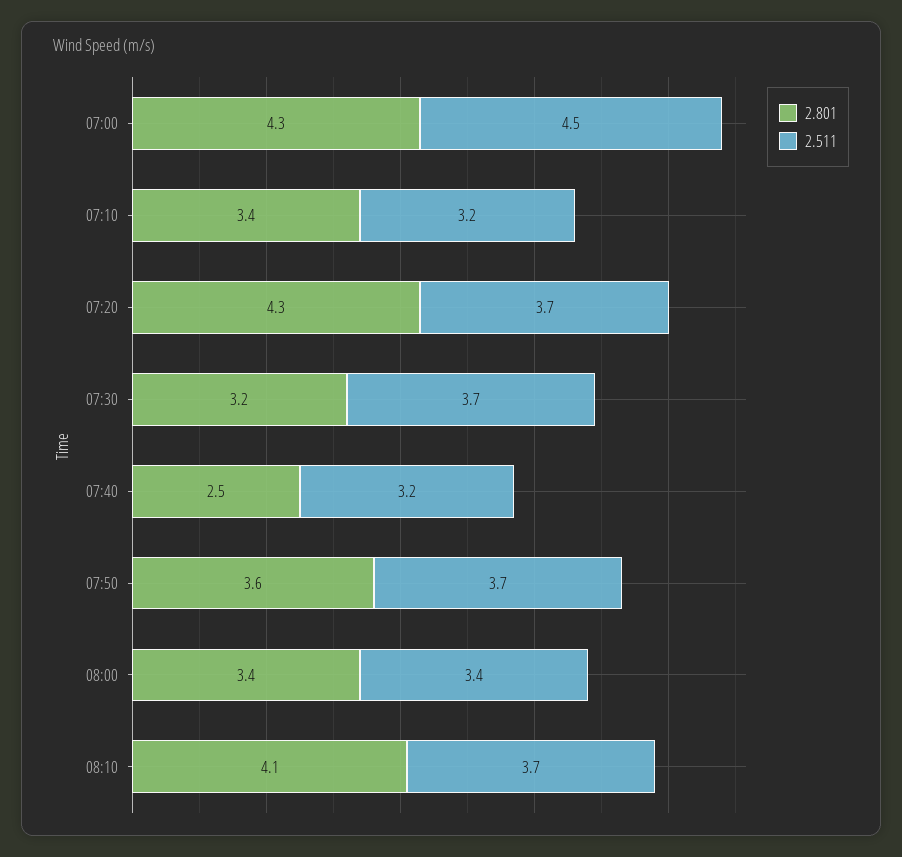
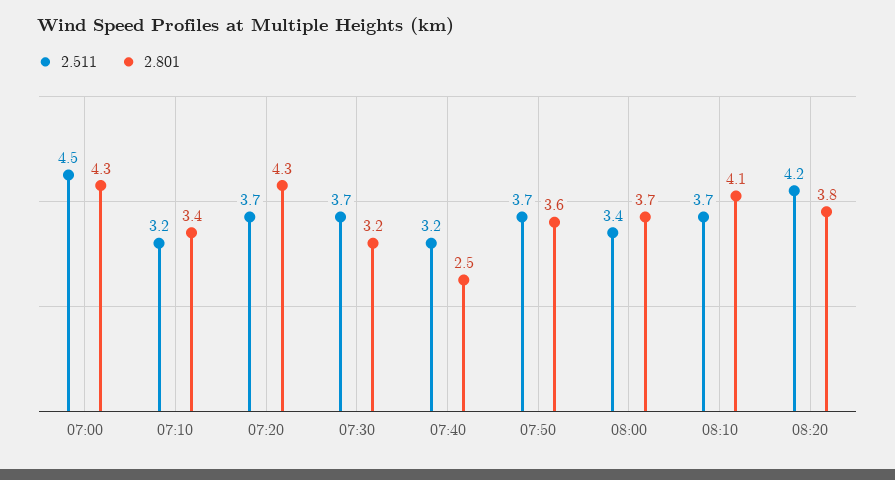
2.801, 08:00: 3.4 -> 3.7
2.511, 08:20: none -> 4.2
2.801, 08:20: none -> 3.8

